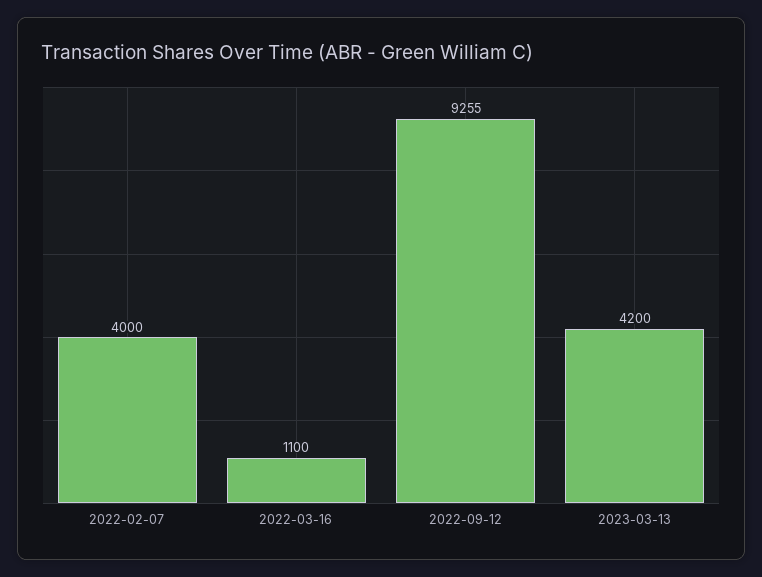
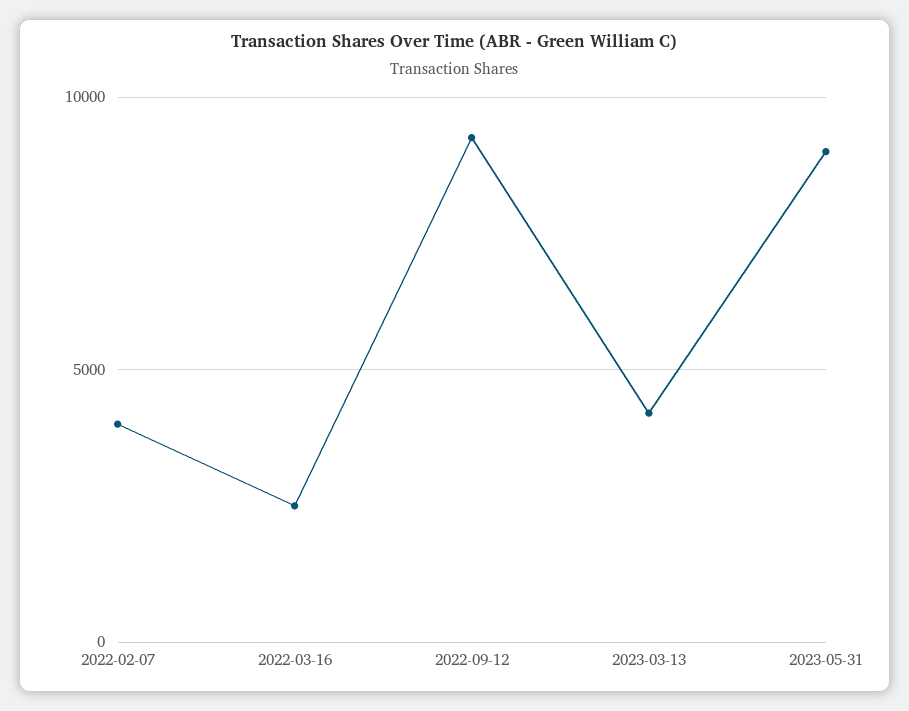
2022-03-16: 1100 -> 2500
2023-05-31: none -> 9000

